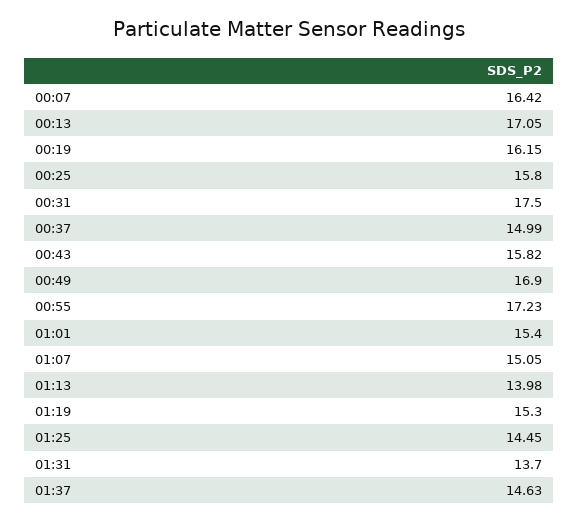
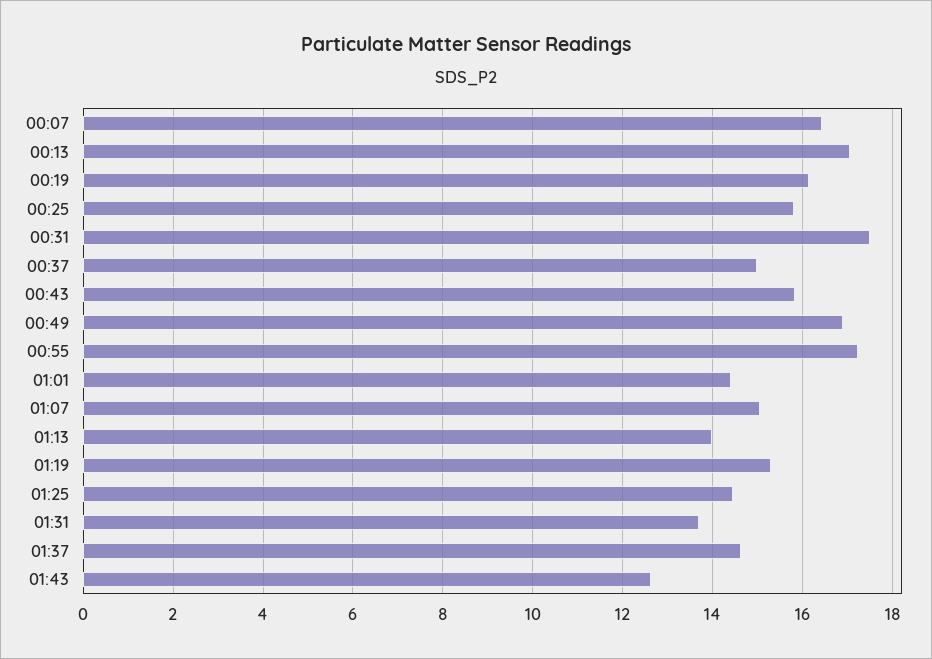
01:01: 15.4 -> 14.4
01:43: none -> 12.6

